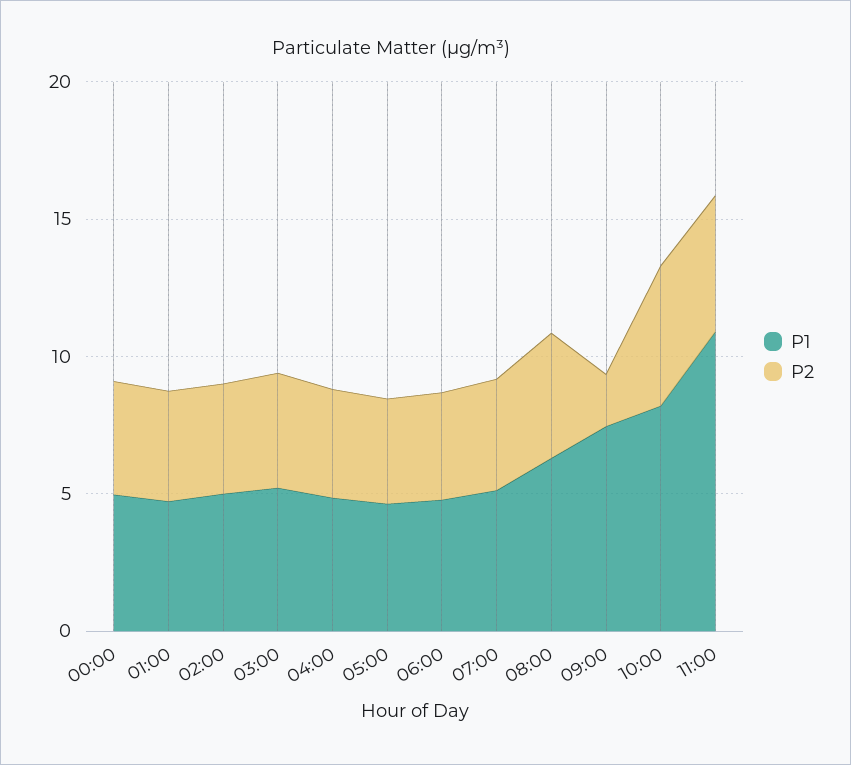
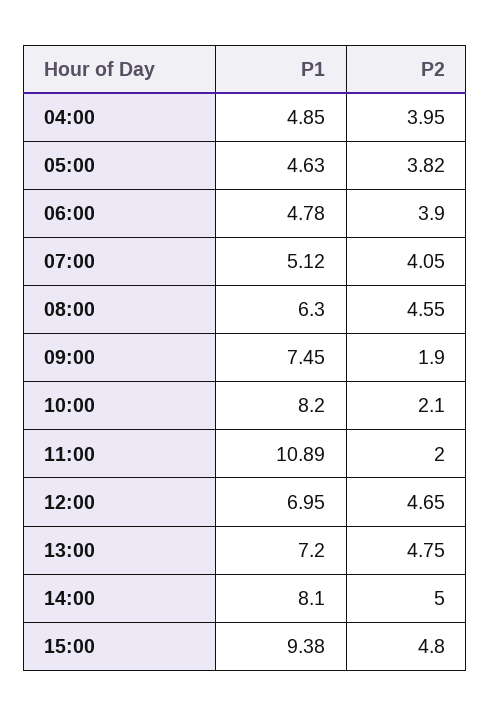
P1, 00:00: 5 -> none
P2, 00:00: 4 -> none
P1, 01:00: 5 -> none
P2, 01:00: 4 -> none
P1, 02:00: 5 -> none
P2, 02:00: 4 -> none
P1, 03:00: 5 -> none
P2, 03:00: 4 -> none
P2, 10:00: 5 -> 2.1
P2, 11:00: 5 -> 2
P1, 12:00: none -> 6.95
P2, 12:00: none -> 4.65
P1, 13:00: none -> 7.2
P2, 13:00: none -> 4.75
P1, 14:00: none -> 8.1
P2, 14:00: none -> 5
P1, 15:00: none -> 9.38
P2, 15:00: none -> 4.8

